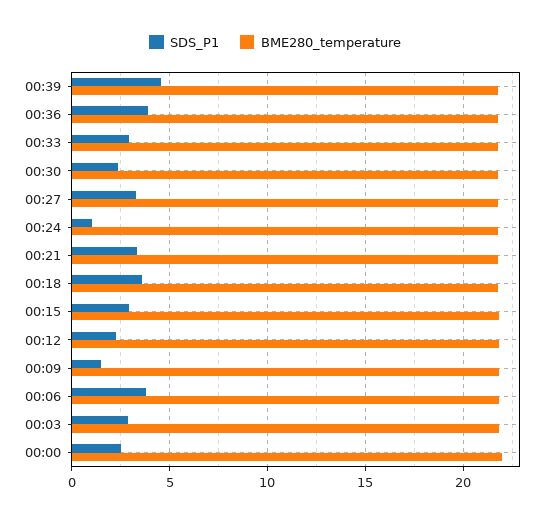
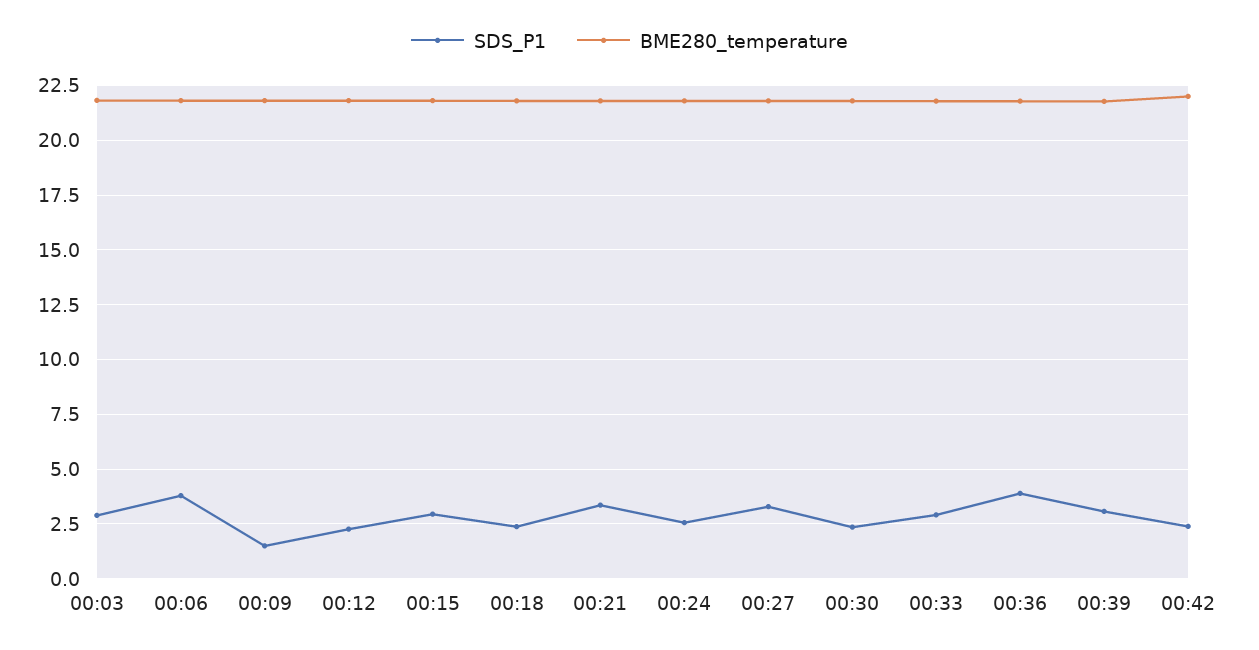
SDS_P1, 00:39: 4.5 -> 3
SDS_P1, 00:24: 1 -> 2.5
SDS_P1, 00:18: 3.5 -> 2.5
SDS_P1, 00:00: 2.5 -> none
BME280_temperature, 00:00: 22 -> none
SDS_P1, 00:42: none -> 2.5
BME280_temperature, 00:42: none -> 22

